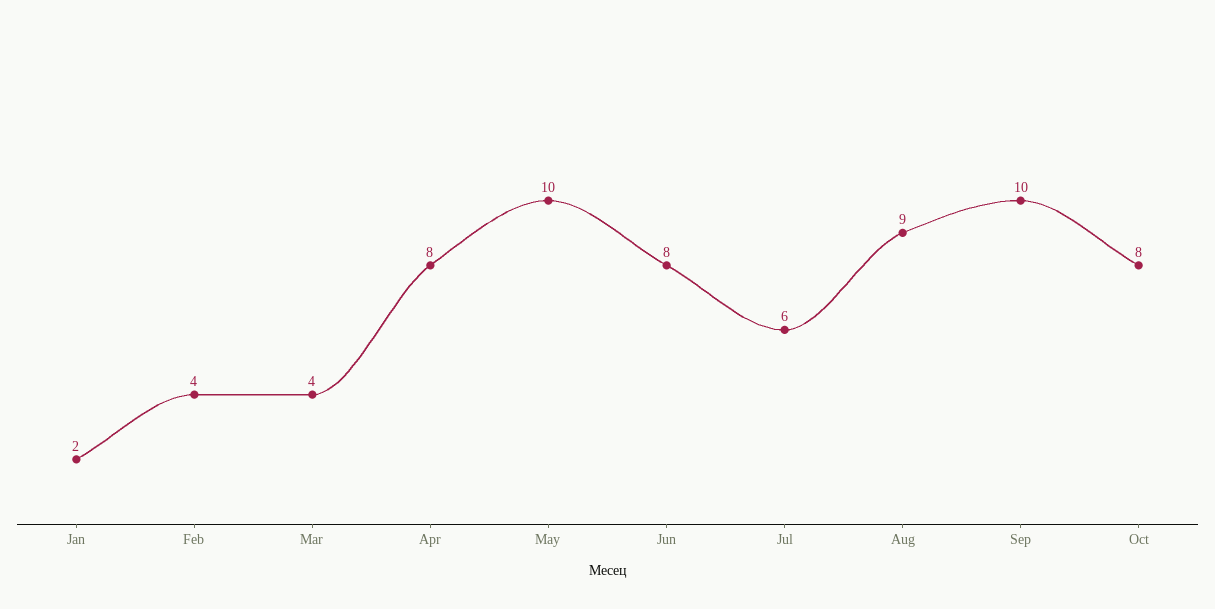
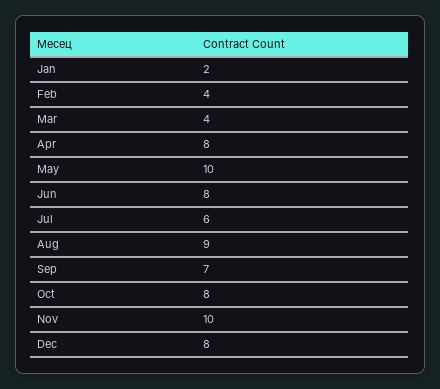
Sep: 10 -> 7
Nov: none -> 10
Dec: none -> 8

